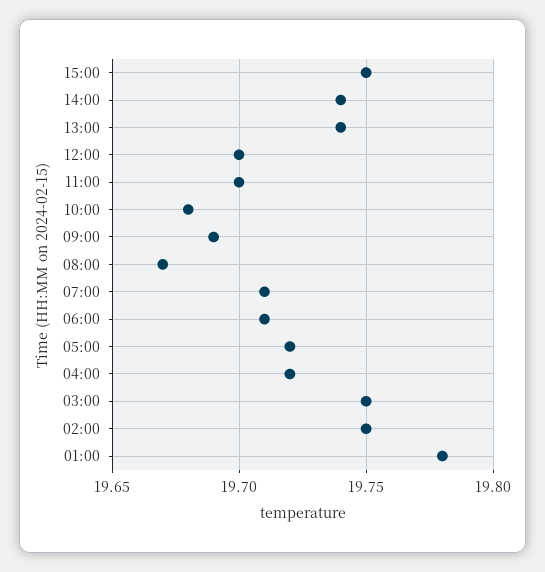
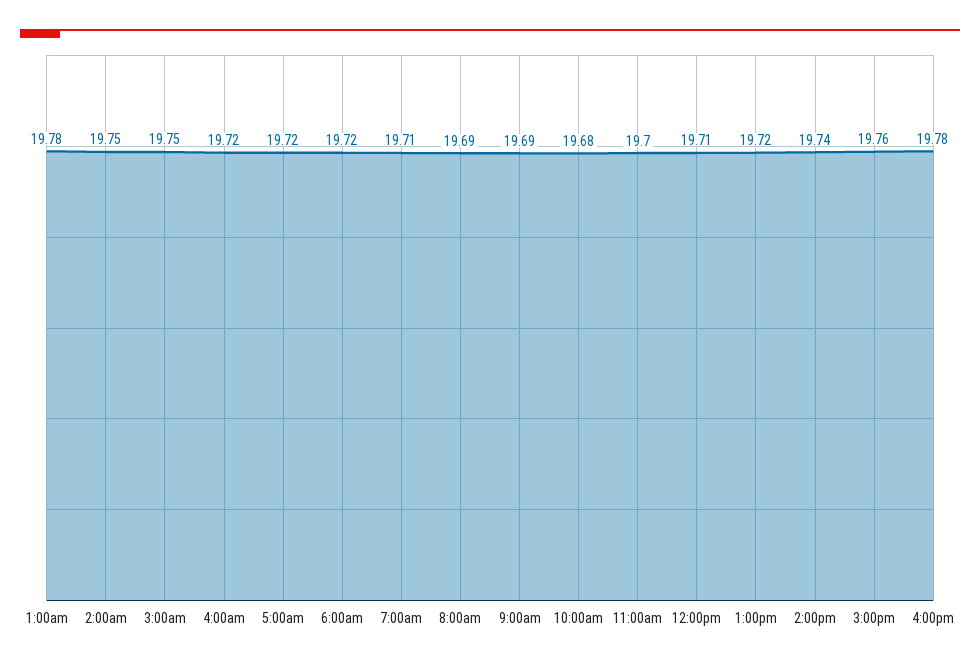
15:00: 19.75 -> 19.76
13:00: 19.74 -> 19.72
12:00: 19.7 -> 19.71
08:00: 19.67 -> 19.69
06:00: 19.71 -> 19.72
4:00pm: none -> 19.78

